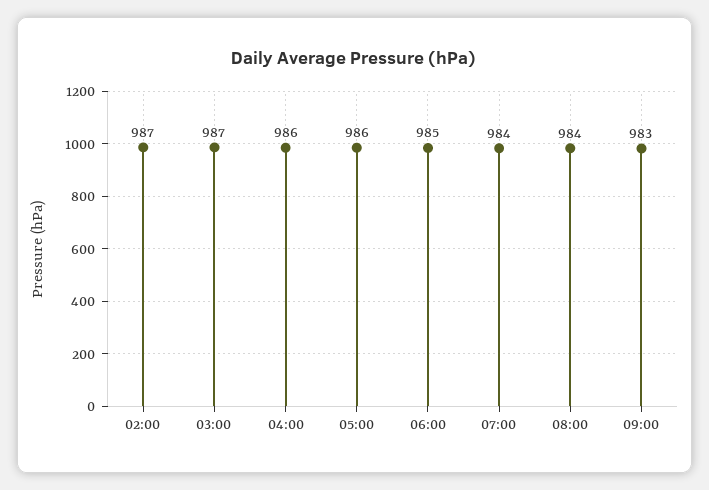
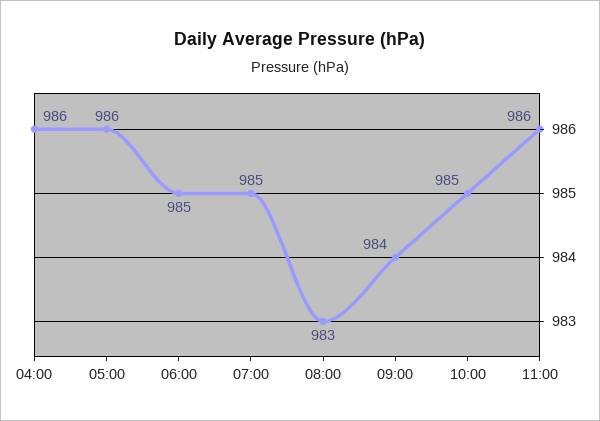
02:00: 987 -> none
03:00: 987 -> none
07:00: 984 -> 985
08:00: 984 -> 983
09:00: 983 -> 984
10:00: none -> 985
11:00: none -> 986

